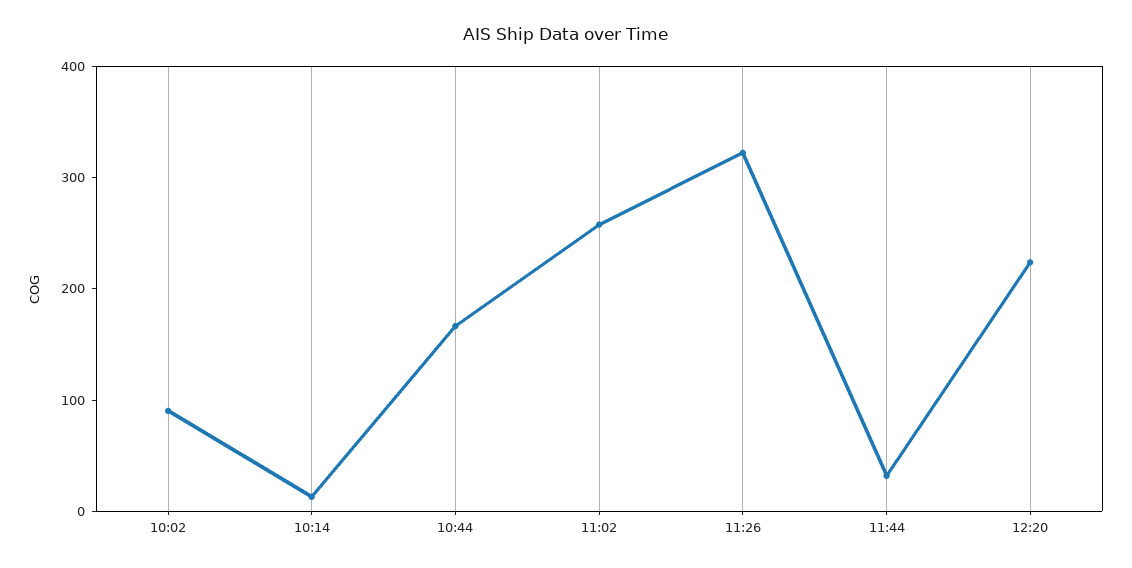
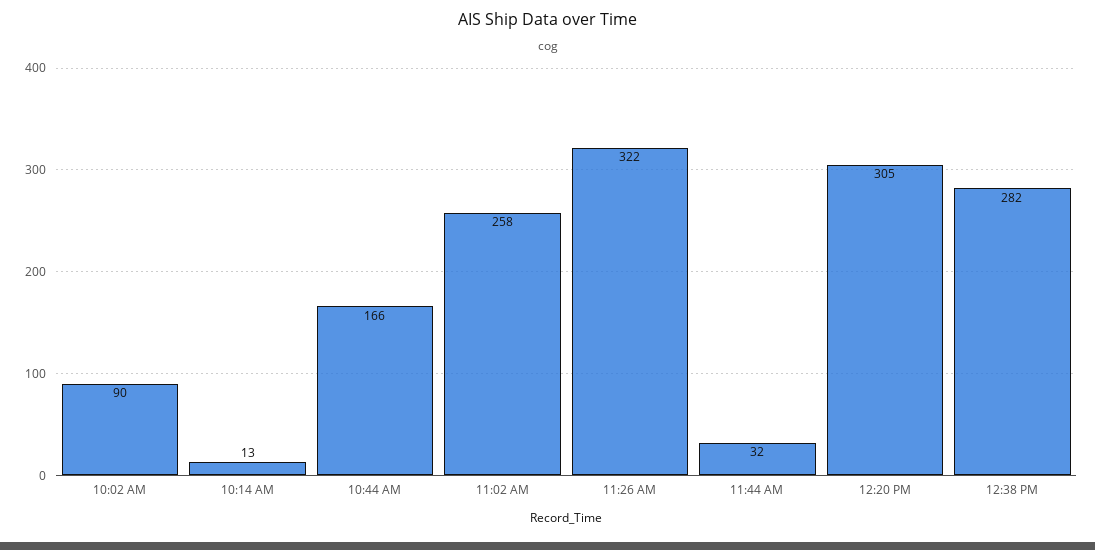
12:20: 220 -> 305
12:38 PM: none -> 282

